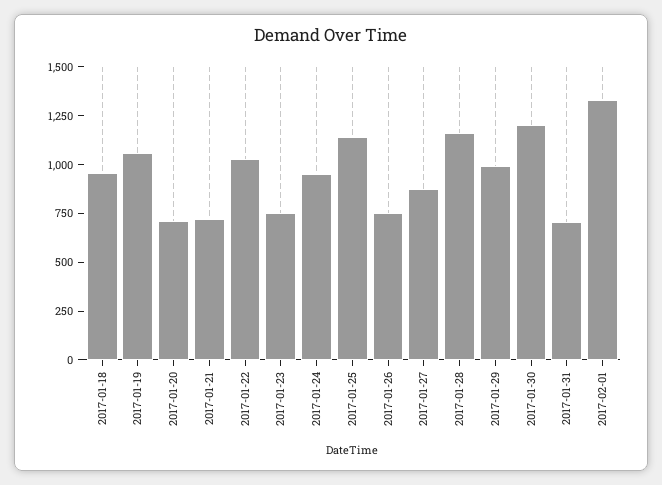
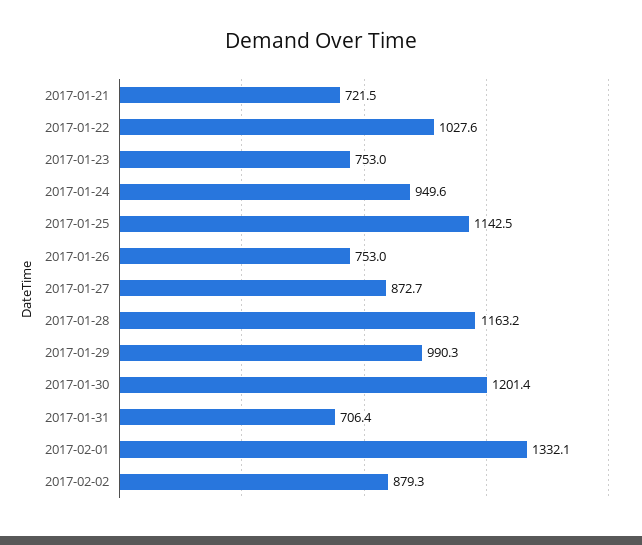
2017-01-18: 950 -> none
2017-01-19: 1050 -> none
2017-01-20: 700 -> none
2017-02-02: none -> 879.3

